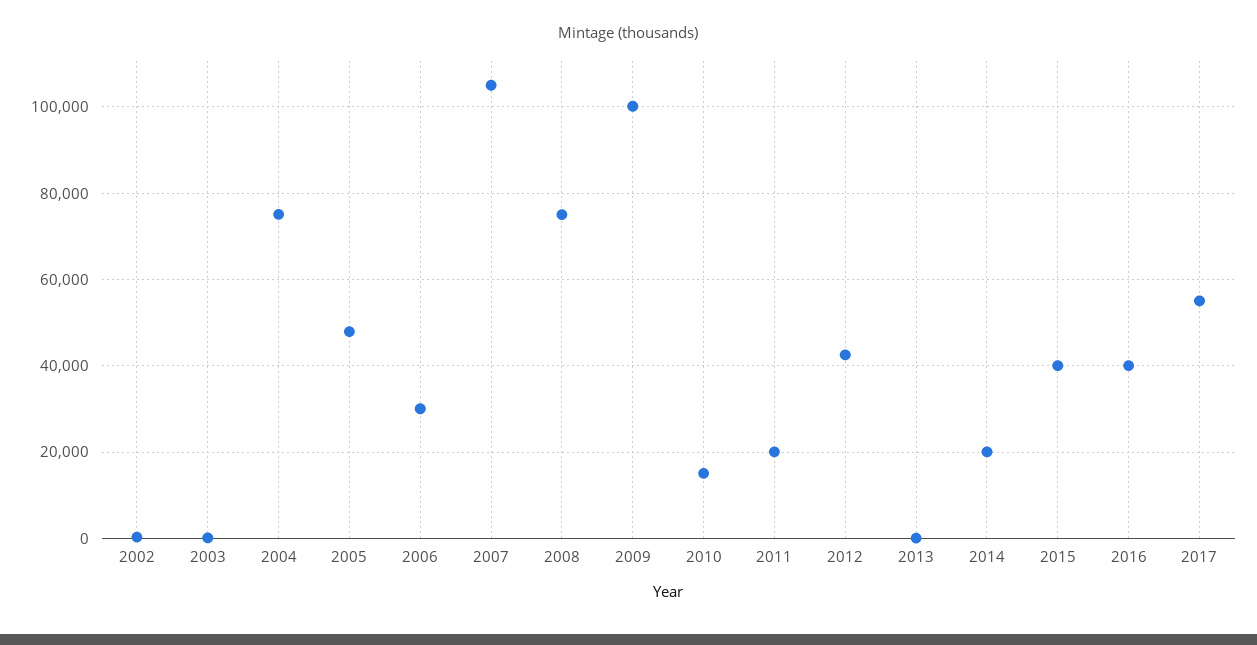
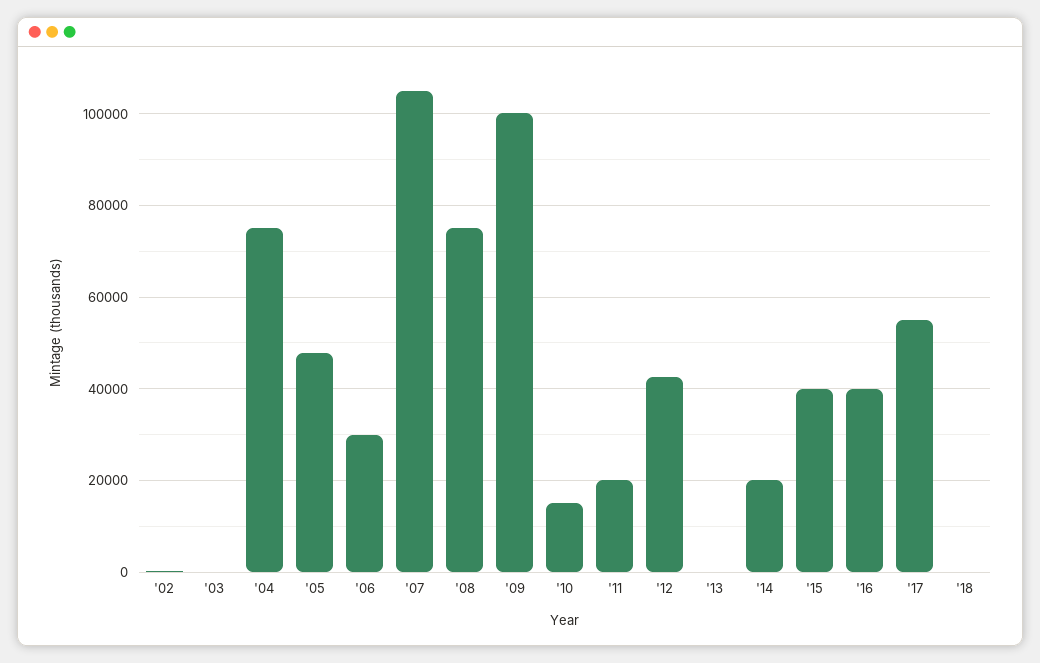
'18: none -> 0

